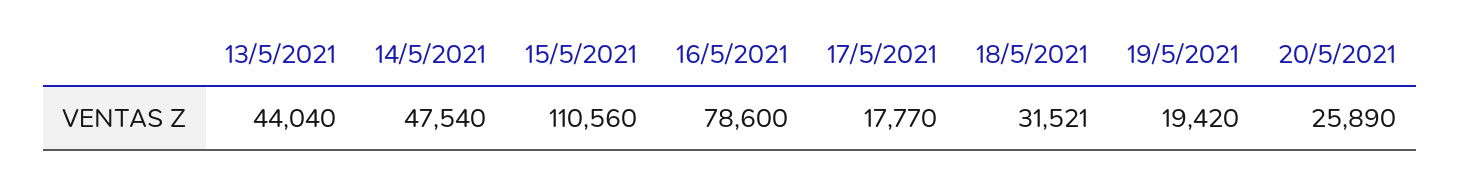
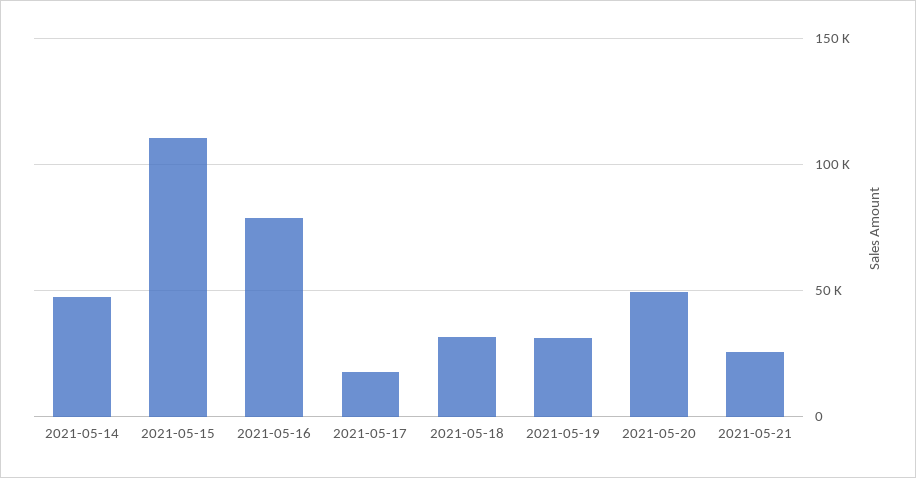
13/5/2021: 44040 -> none
19/5/2021: 19420 -> 30000
20/5/2021: 25890 -> 50000
2021-05-21: none -> 25000

